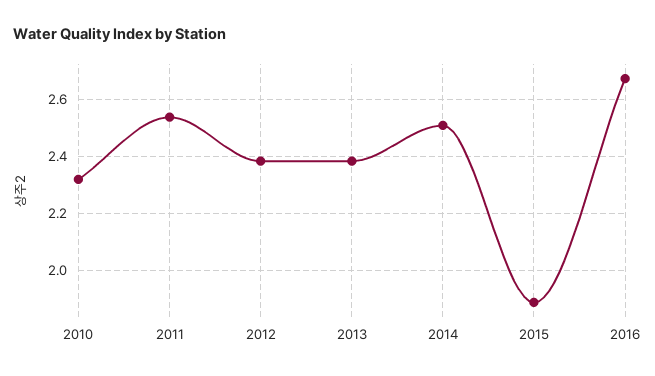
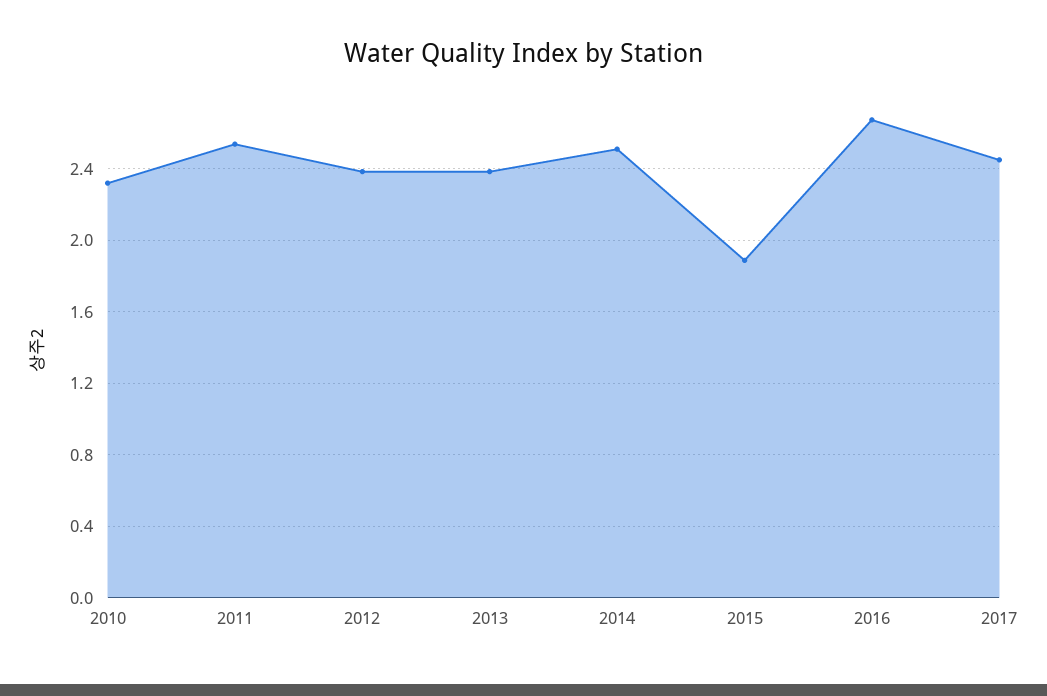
2017: none -> 2.45

